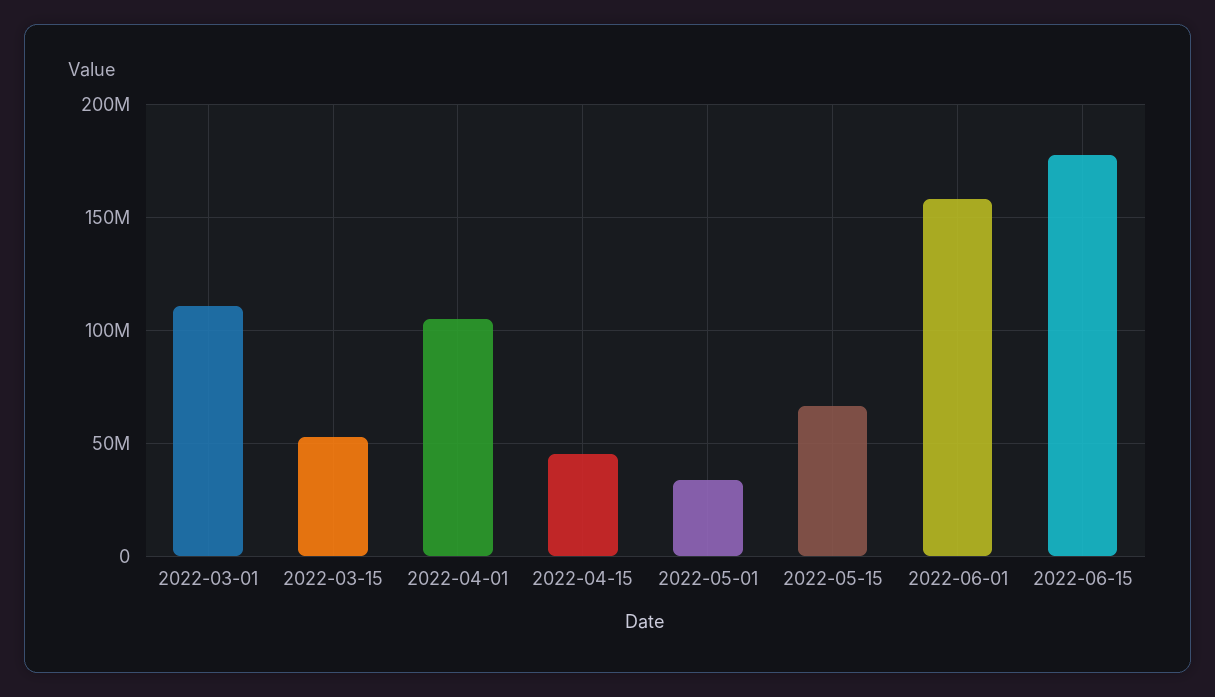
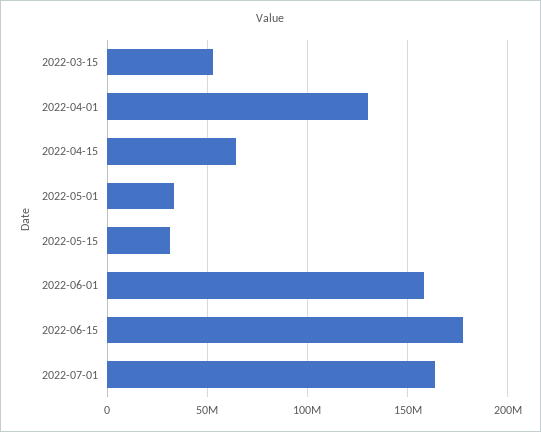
2022-03-01: 110000000 -> none
2022-04-01: 105000000 -> 130000000
2022-04-15: 45000000 -> 65000000
2022-05-15: 65000000 -> 30000000
2022-07-01: none -> 165000000

